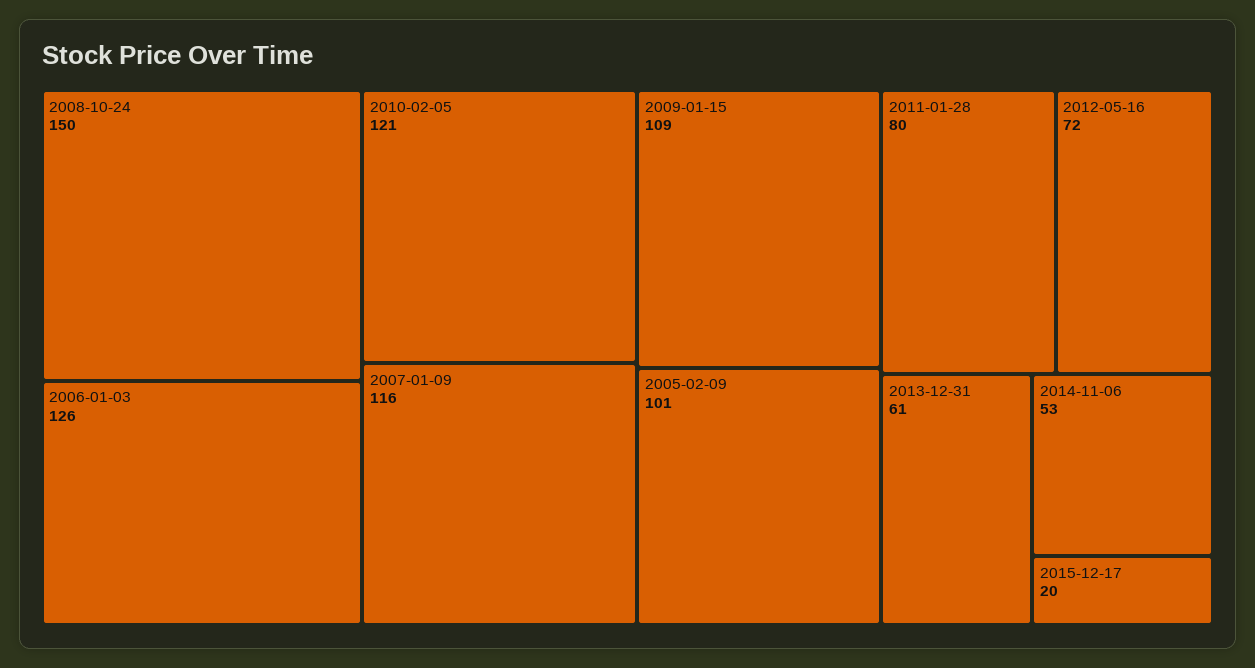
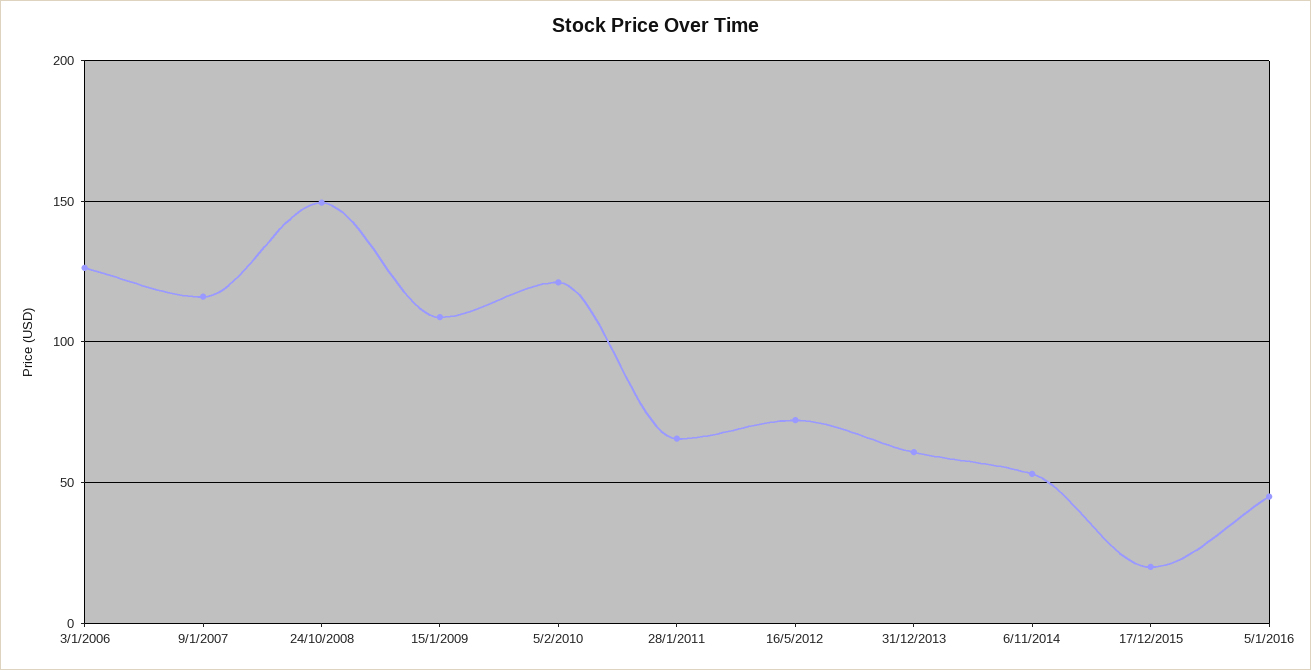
2005-02-09: 101 -> none
2011-01-28: 80 -> 65
5/1/2016: none -> 45

